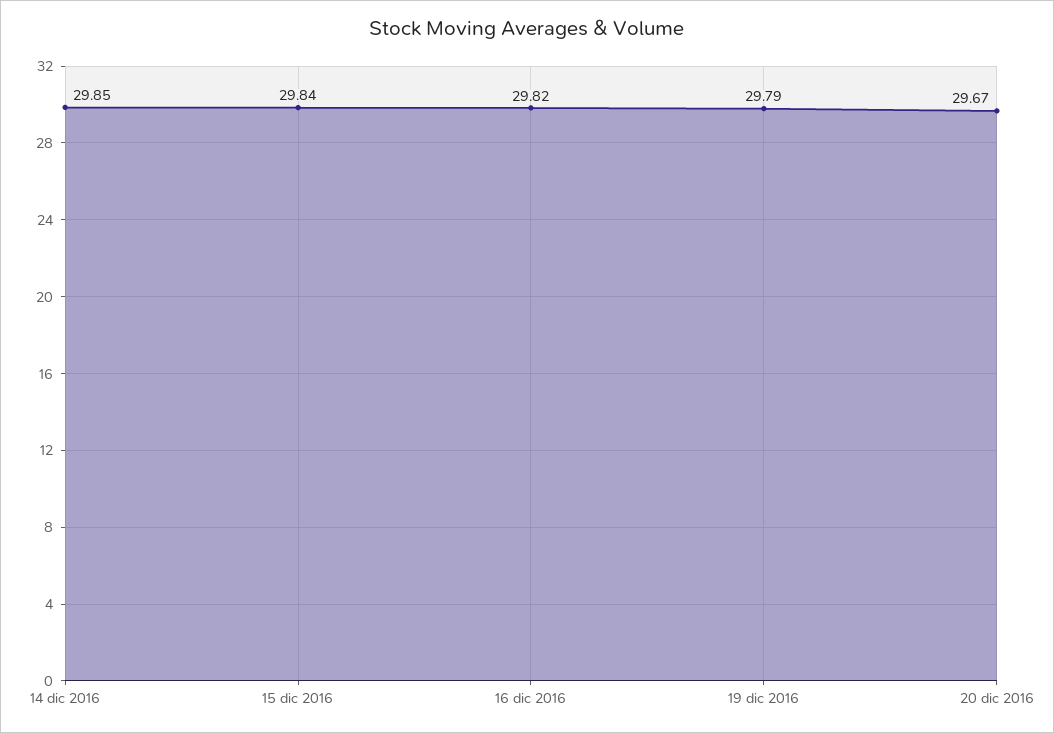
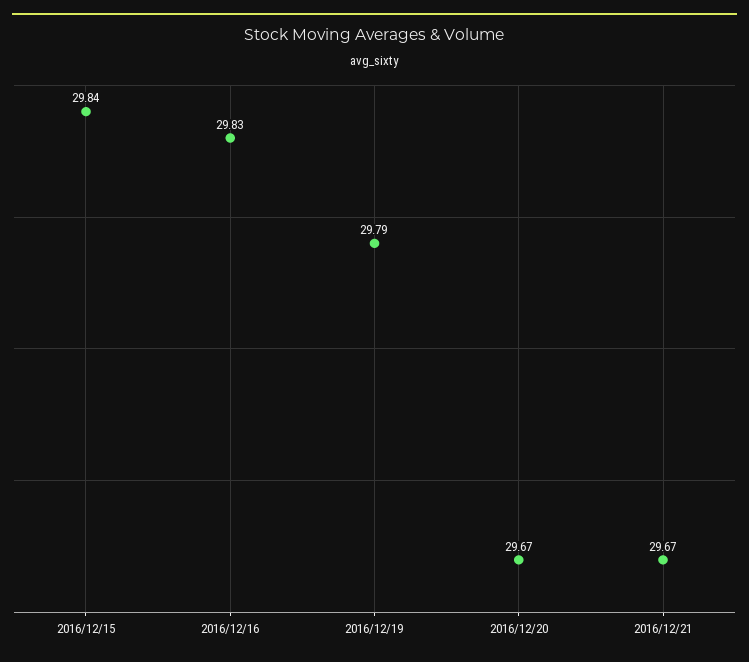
14 dic 2016: 29.85 -> none
16 dic 2016: 29.82 -> 29.83
2016/12/21: none -> 29.67

